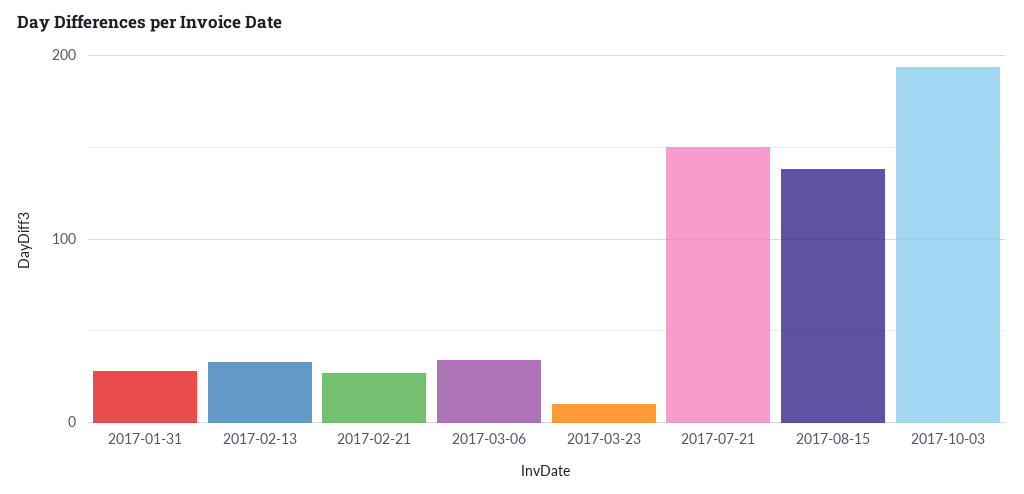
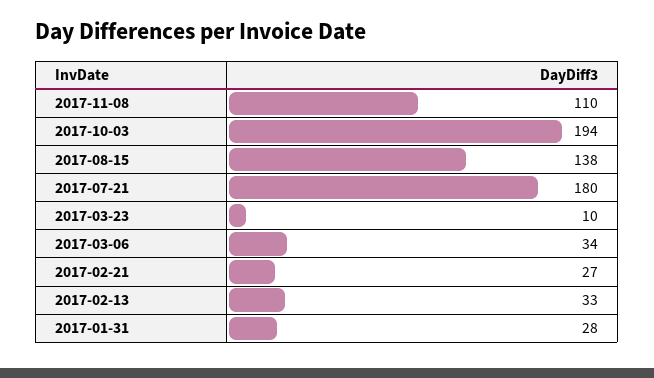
2017-07-21: 150 -> 180
2017-11-08: none -> 110

